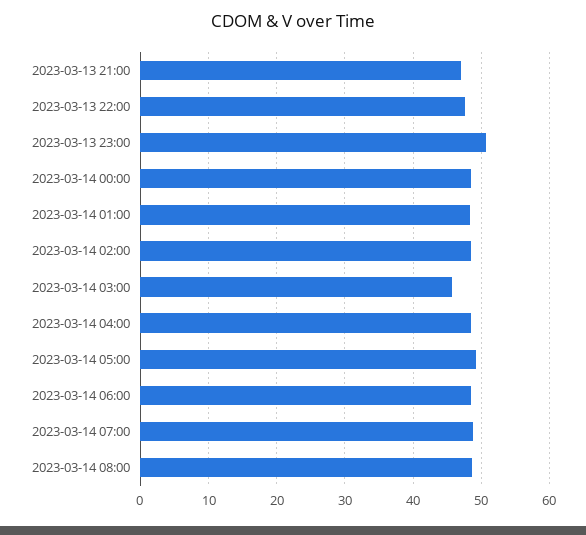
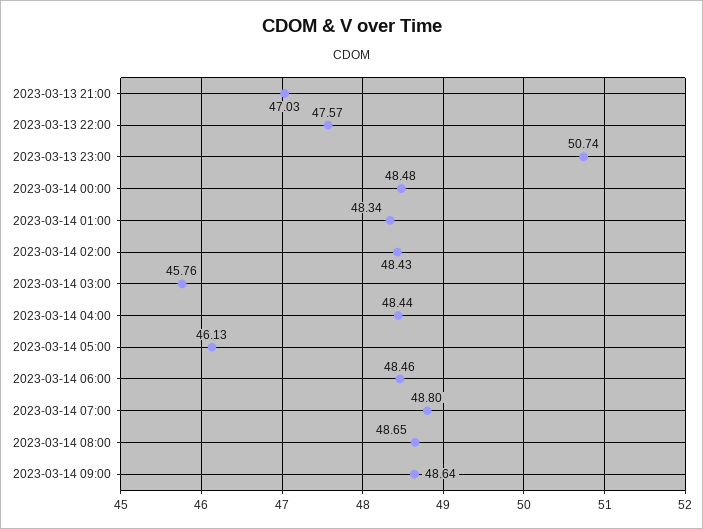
2023-03-14 05:00: 49 -> 46.13
2023-03-14 09:00: none -> 48.64

